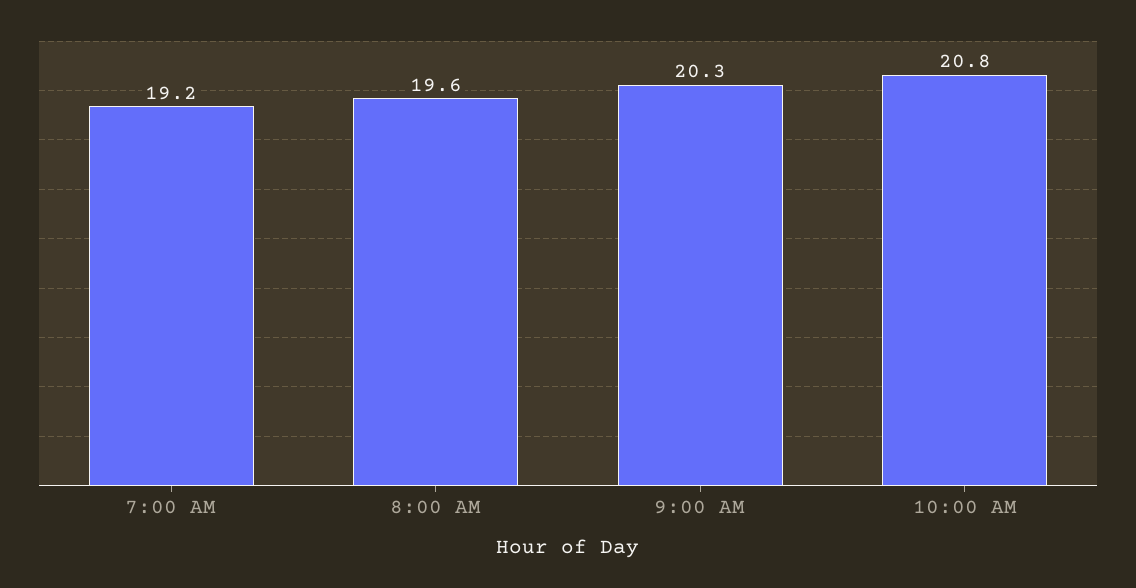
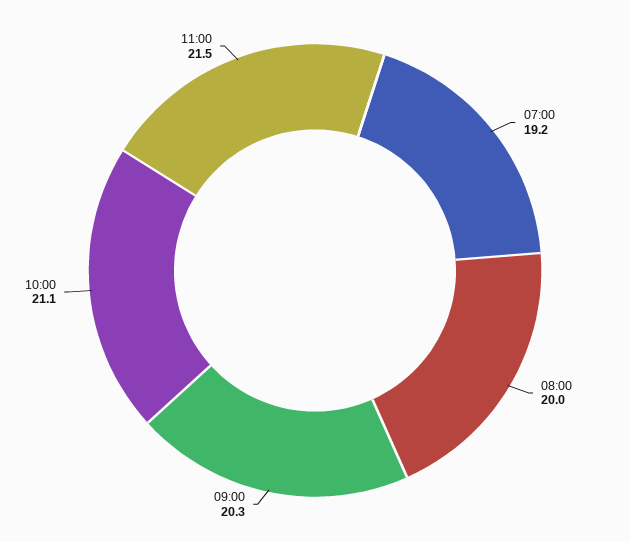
8:00 AM: 19.6 -> 20
10:00 AM: 20.8 -> 21.1
11:00: none -> 21.5

